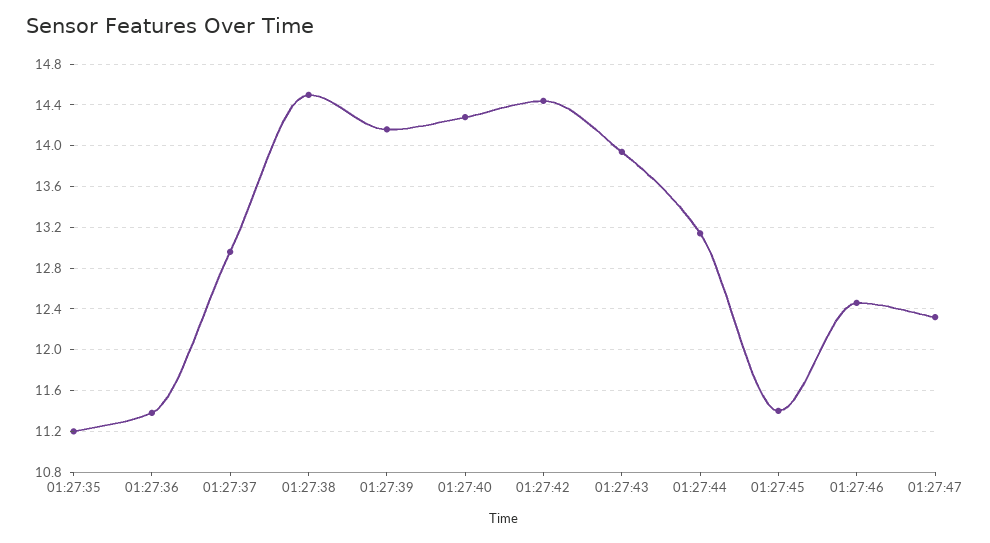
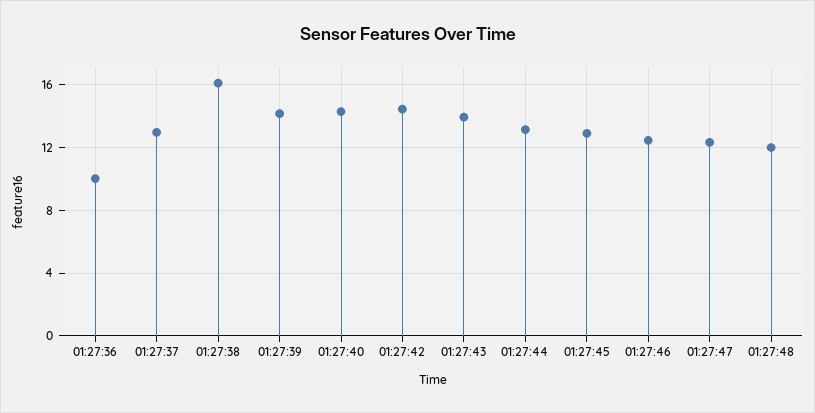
01:27:35: 11.2 -> none
01:27:36: 11.4 -> 10
01:27:38: 14.5 -> 16
01:27:45: 11.4 -> 13
01:27:48: none -> 12

